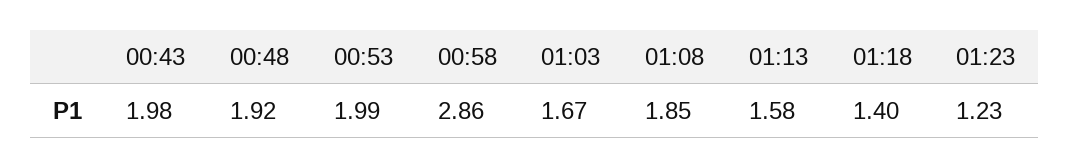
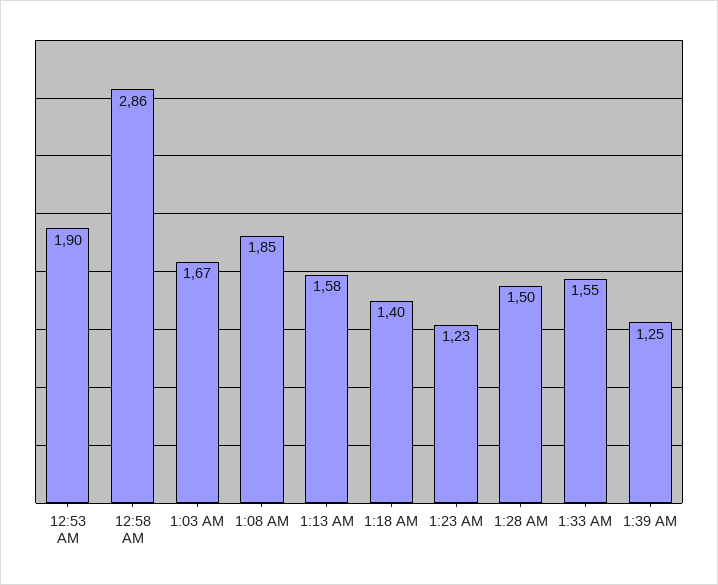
00:43: 1.98 -> none
00:48: 1.92 -> none
00:53: 1.99 -> 1.9
1:28 AM: none -> 1.5
1:33 AM: none -> 1.55
1:39 AM: none -> 1.25

